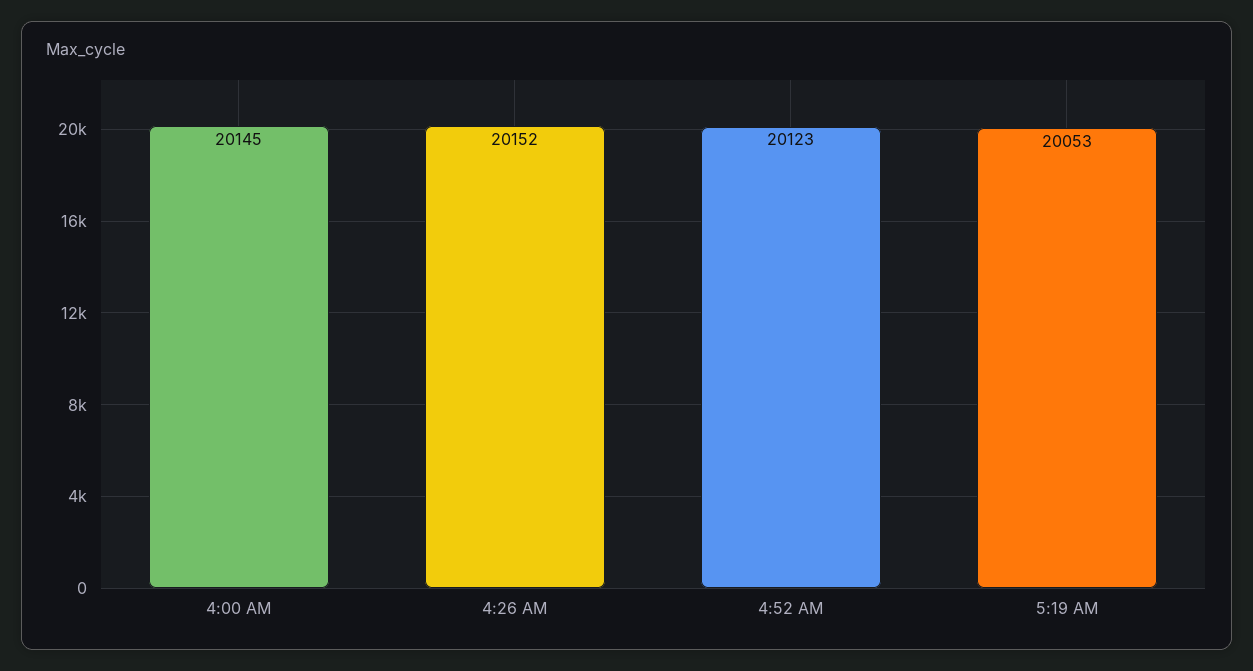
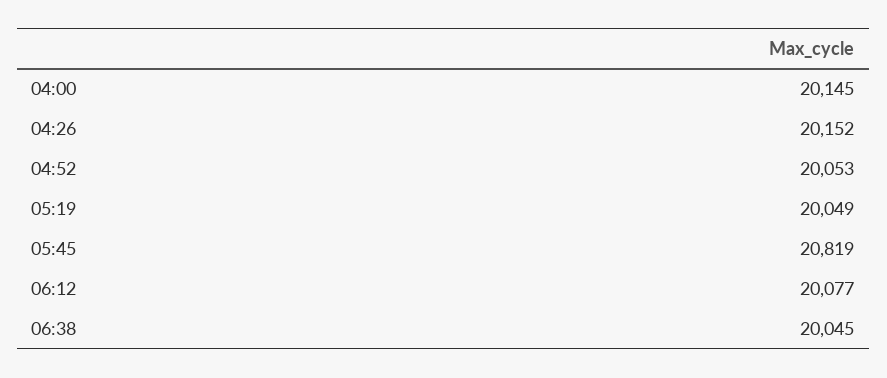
4:52 AM: 20123 -> 20053
5:19 AM: 20053 -> 20049
05:45: none -> 20819
06:12: none -> 20077
06:38: none -> 20045

